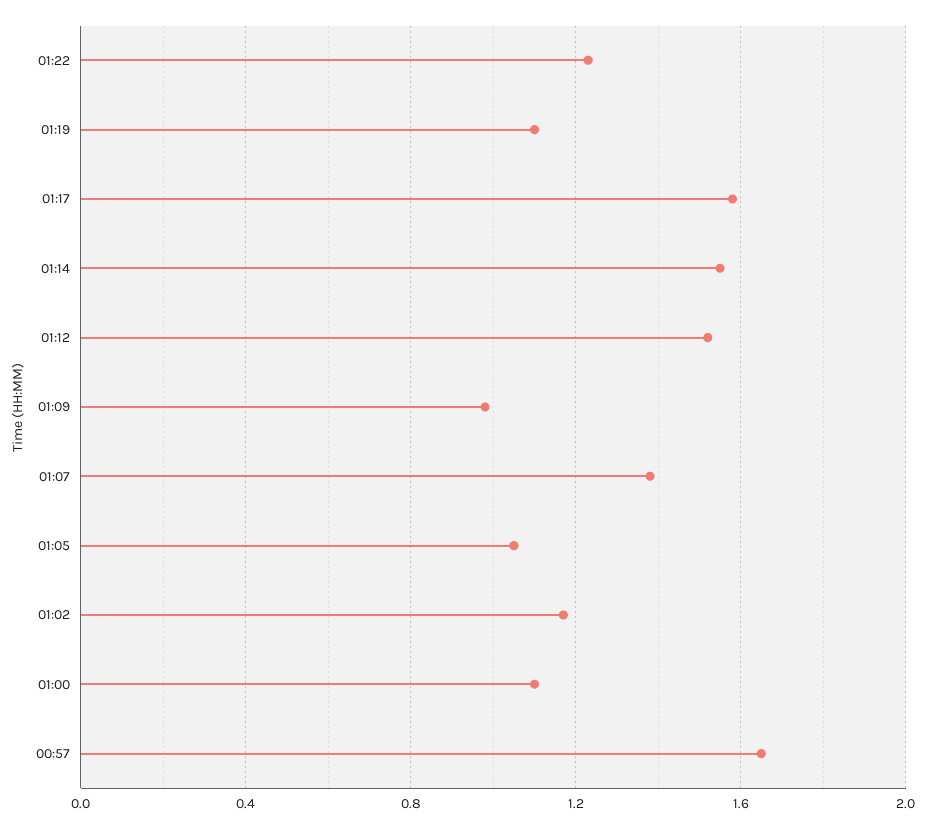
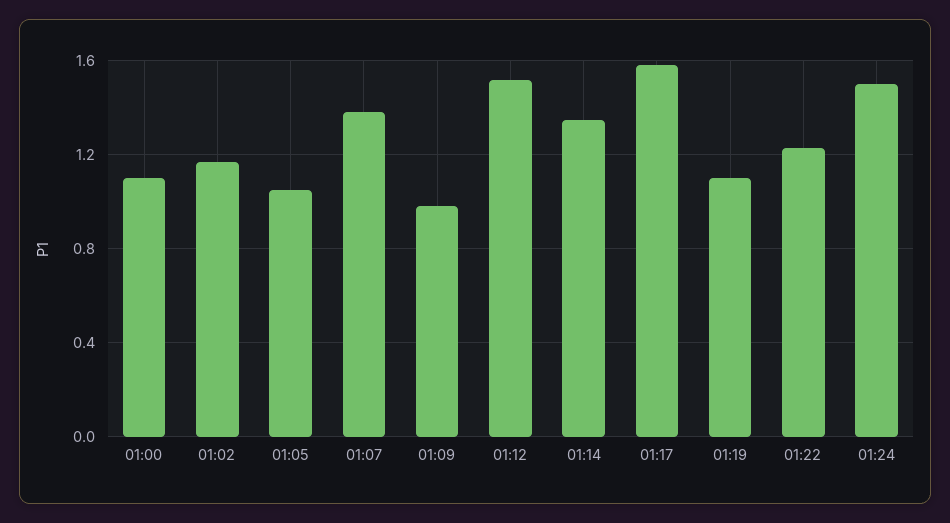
01:14: 1.55 -> 1.35
00:57: 1.65 -> none
01:24: none -> 1.5

